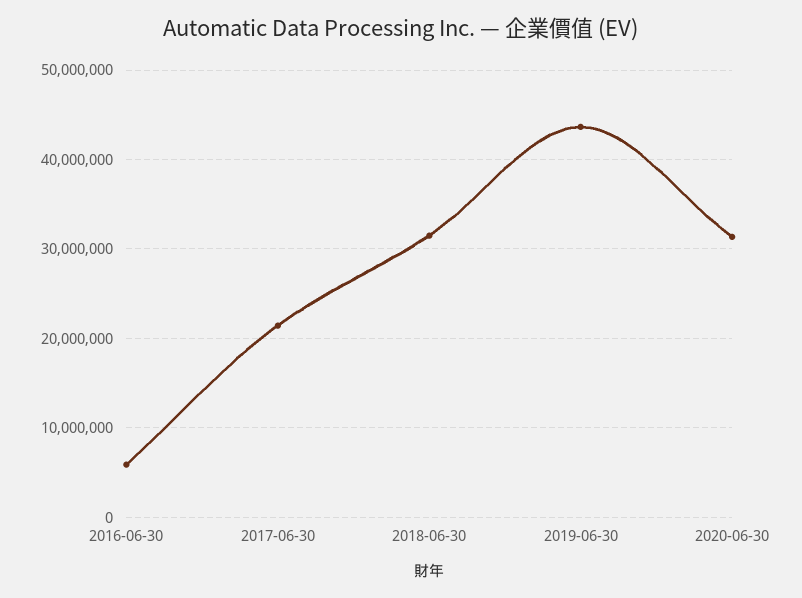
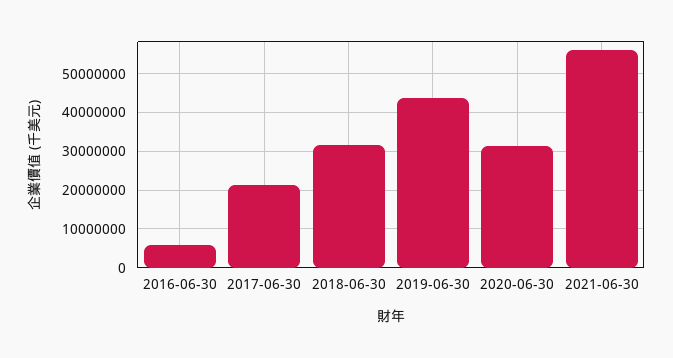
2021-06-30: none -> 56000000

